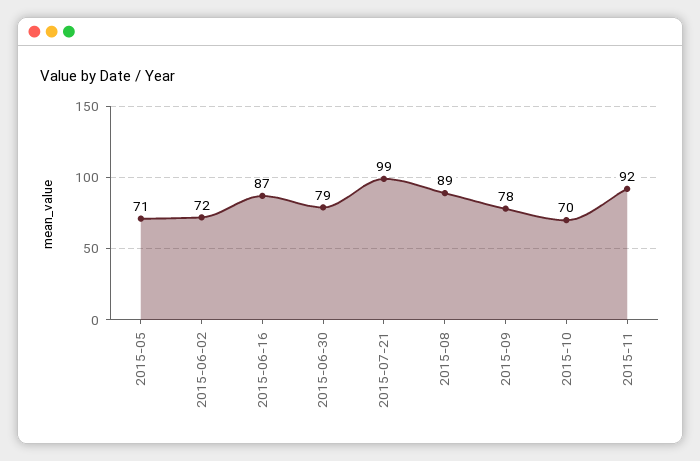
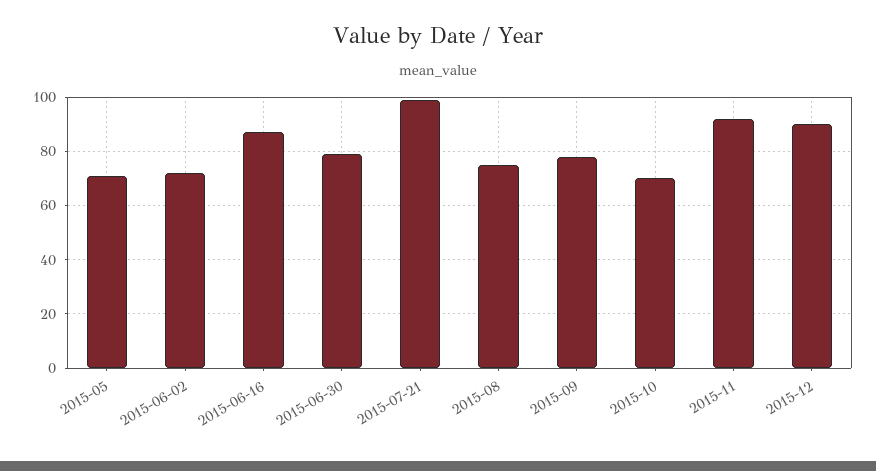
2015-08: 89 -> 75
2015-12: none -> 90

